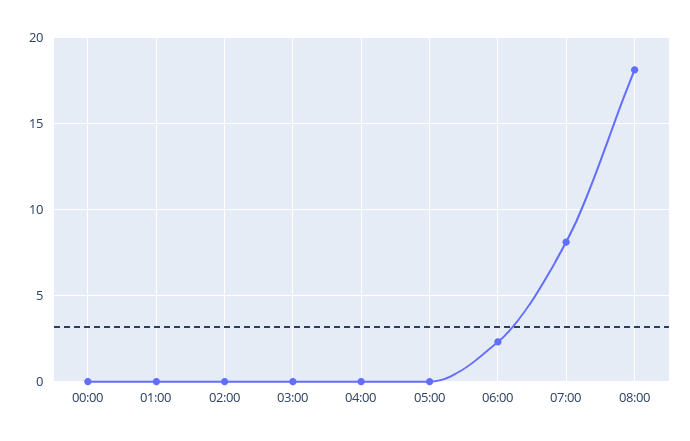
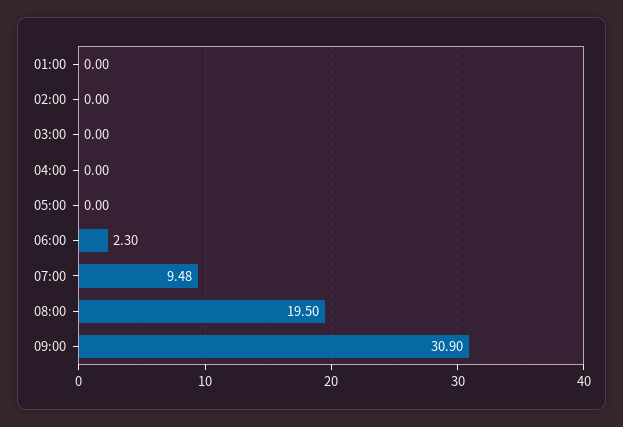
00:00: 0 -> none
07:00: 8 -> 9.48
08:00: 18 -> 19.5
09:00: none -> 30.9

